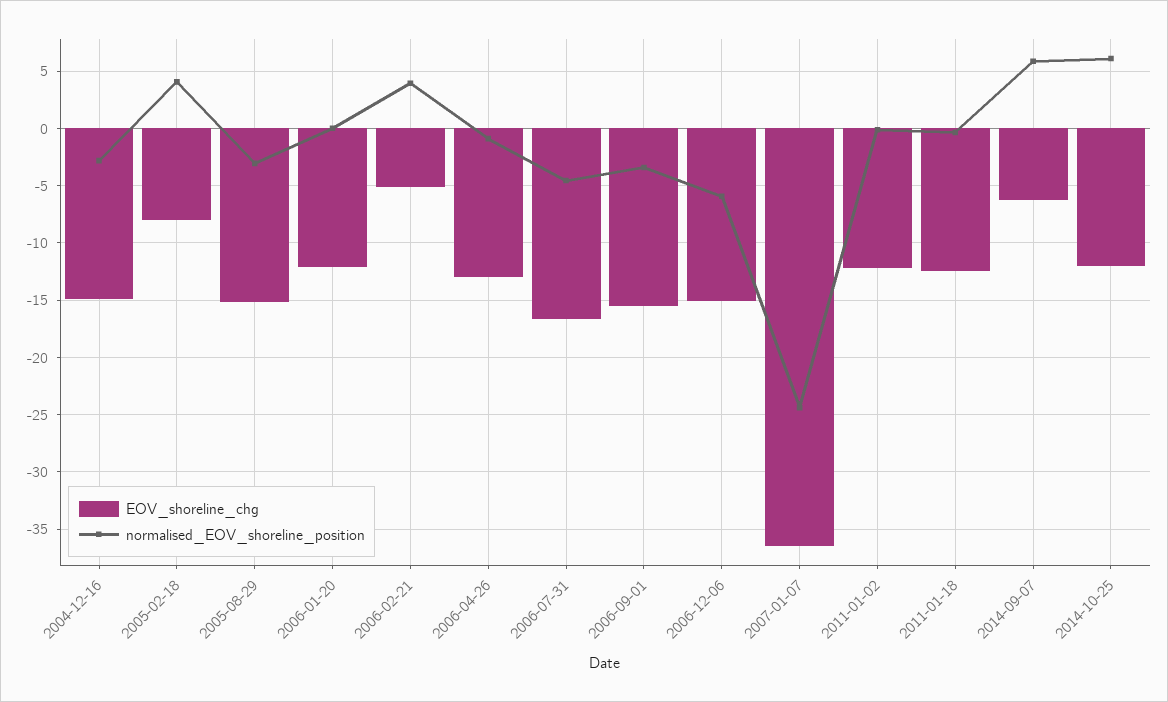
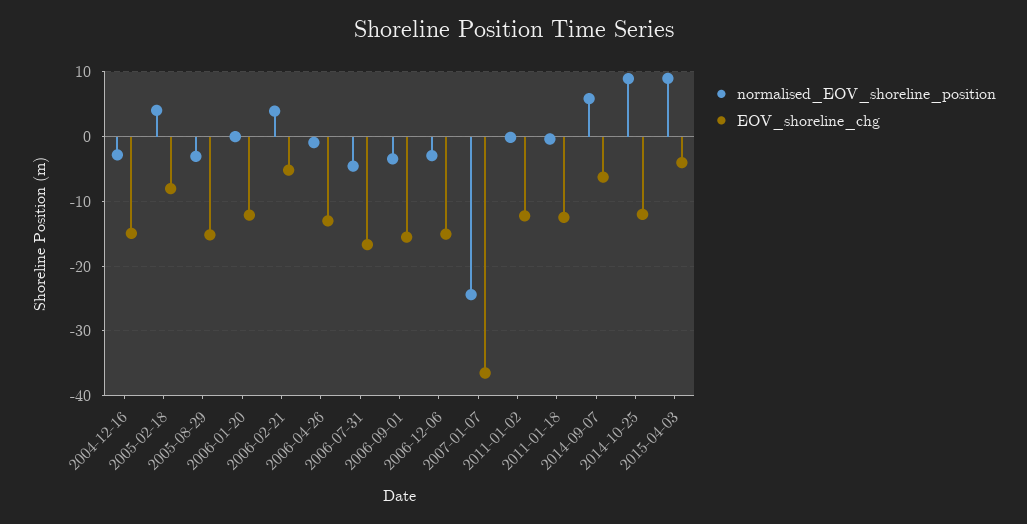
normalised_EOV_shoreline_position, 2006-12-06: -6 -> -3
normalised_EOV_shoreline_position, 2014-10-25: 6 -> 9
normalised_EOV_shoreline_position, 2015-04-03: none -> 9
EOV_shoreline_chg, 2015-04-03: none -> -4

